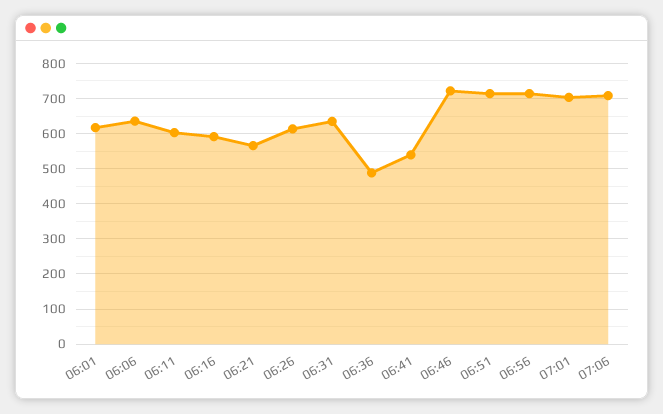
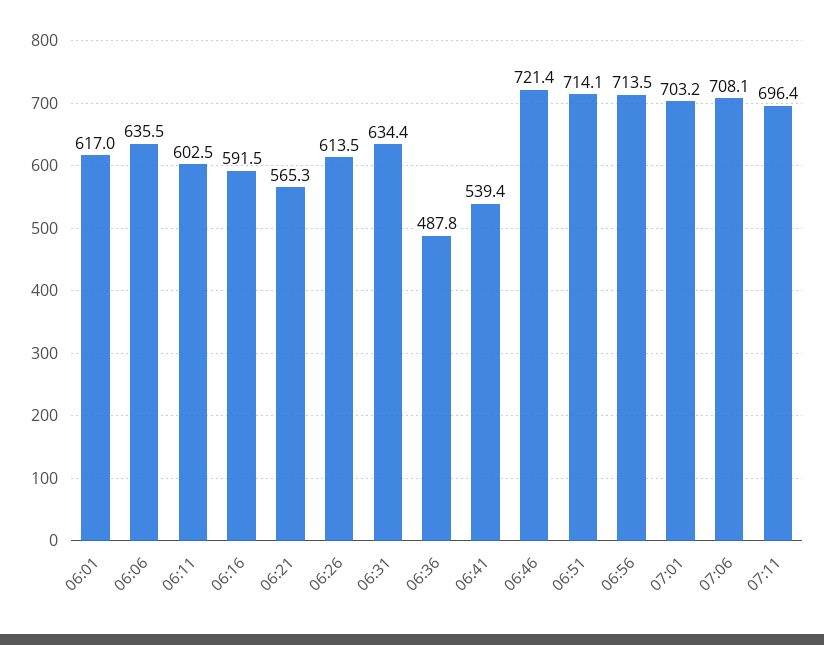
07:11: none -> 696.4

